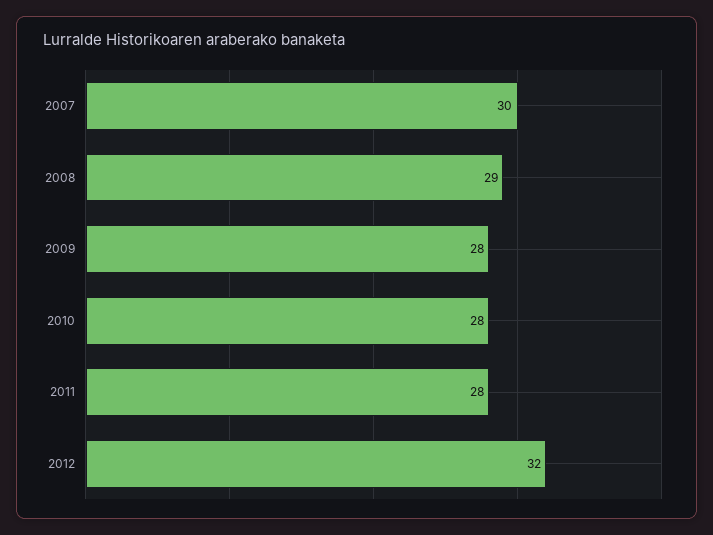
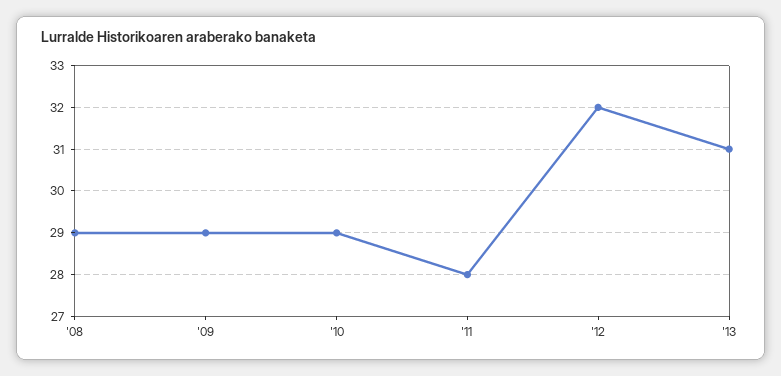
2007: 30 -> none
2009: 28 -> 29
2010: 28 -> 29
'13: none -> 31

